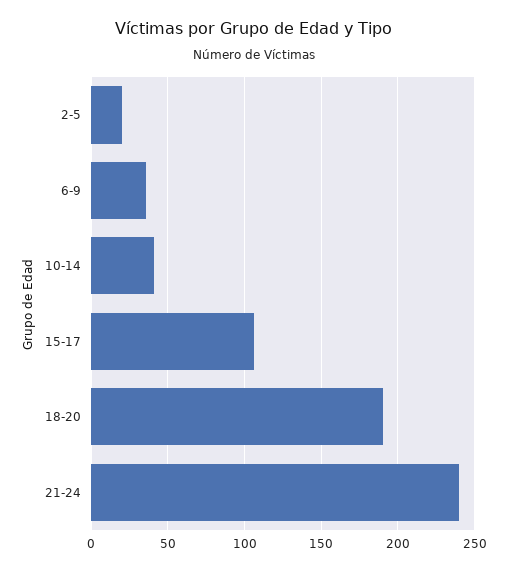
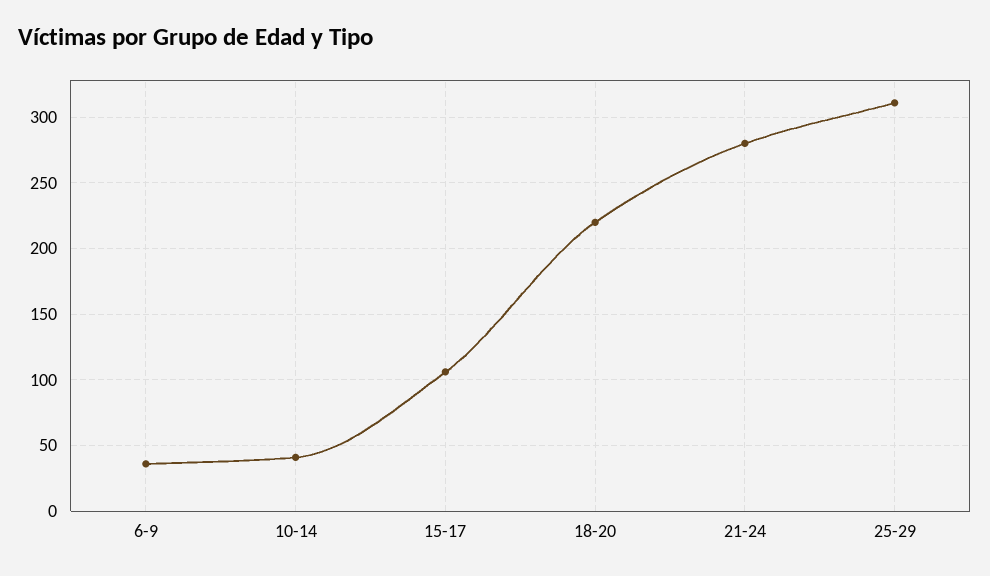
2-5: 20 -> none
18-20: 190 -> 220
21-24: 240 -> 280
25-29: none -> 310

